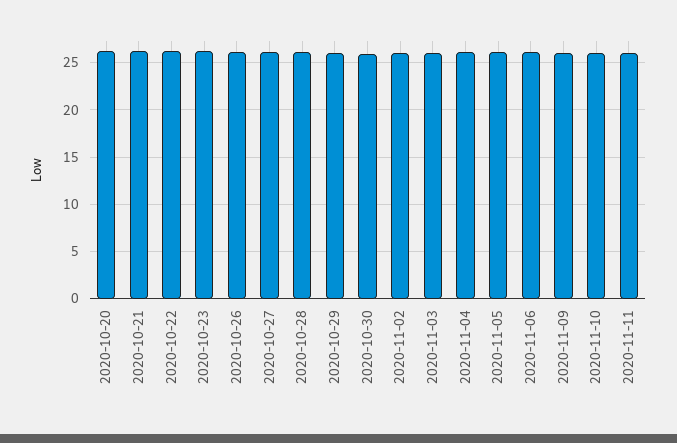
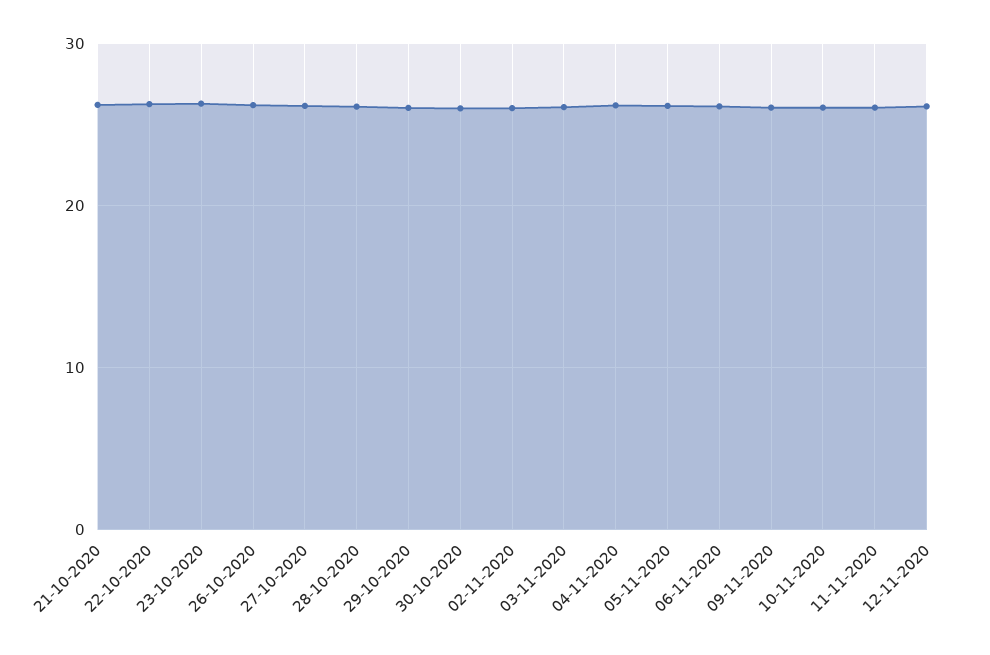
2020-10-20: 26 -> none
12-11-2020: none -> 26

